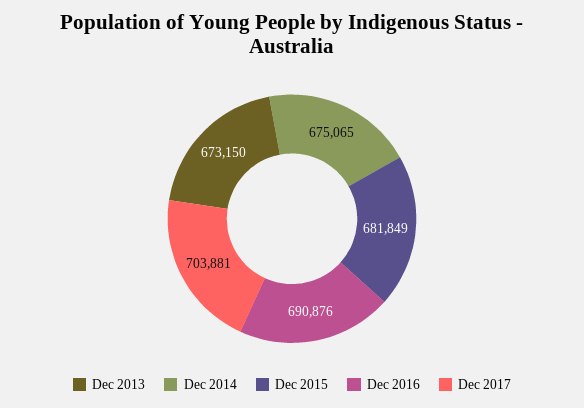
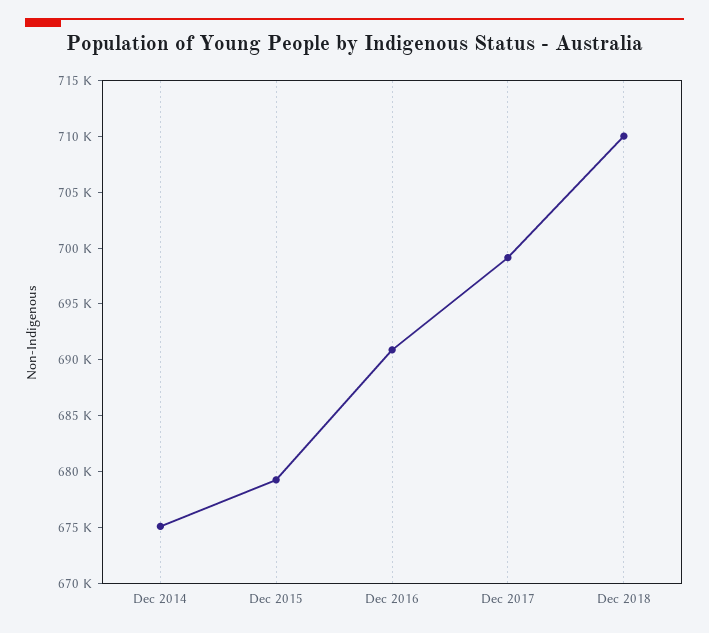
Dec 2013: 673150 -> none
Dec 2015: 681849 -> 679000
Dec 2017: 703881 -> 699000
Dec 2018: none -> 710000

